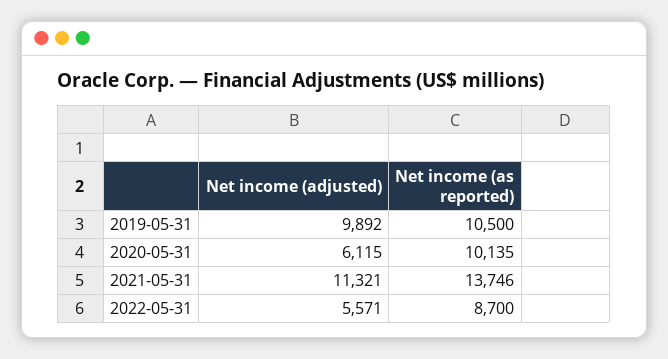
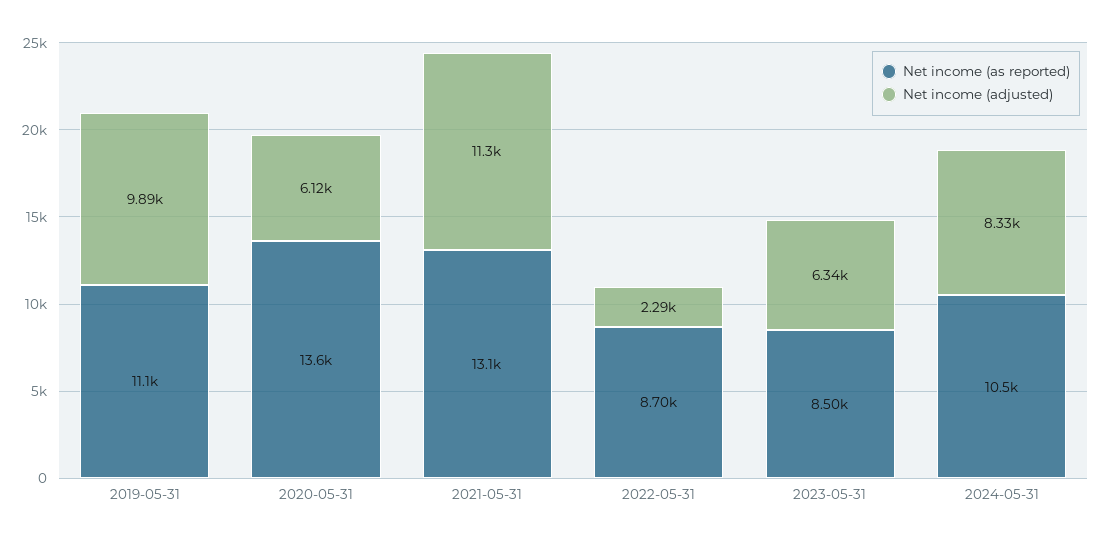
Net income (as reported), 2019-05-31: 10500 -> 11100
Net income (as reported), 2020-05-31: 10135 -> 13600
Net income (as reported), 2021-05-31: 13746 -> 13100
Net income (adjusted), 2022-05-31: 5571 -> 2290
Net income (as reported), 2023-05-31: none -> 8500
Net income (adjusted), 2023-05-31: none -> 6340
Net income (as reported), 2024-05-31: none -> 10500
Net income (adjusted), 2024-05-31: none -> 8330

